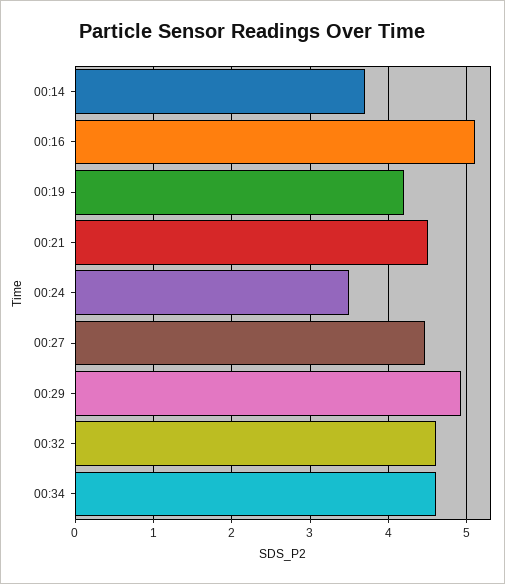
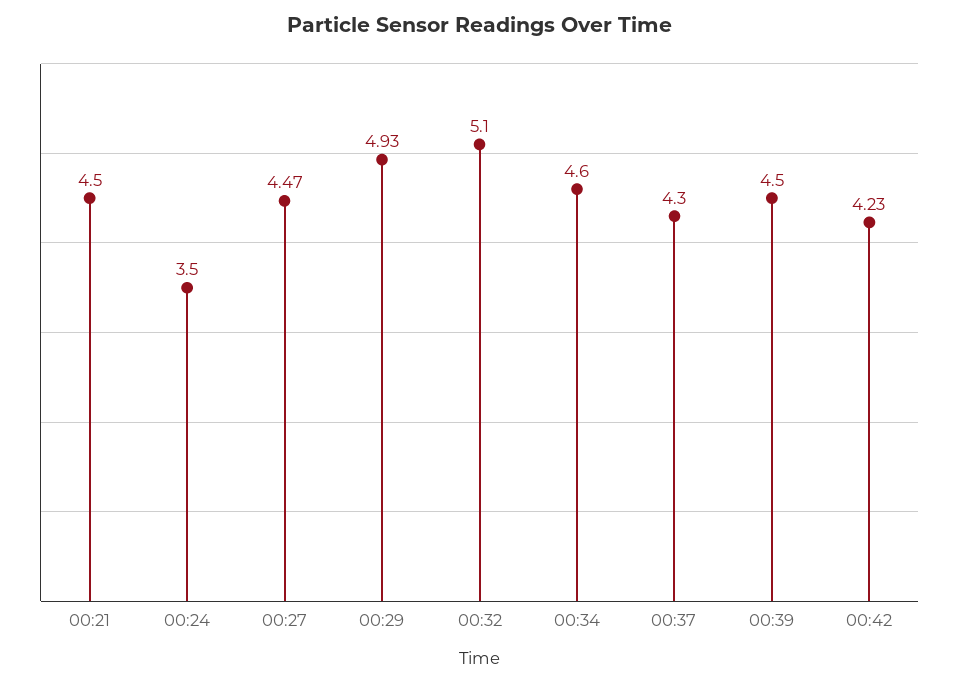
00:14: 3.7 -> none
00:16: 5.1 -> none
00:19: 4.2 -> none
00:32: 4.6 -> 5.1
00:37: none -> 4.3
00:39: none -> 4.5
00:42: none -> 4.23

